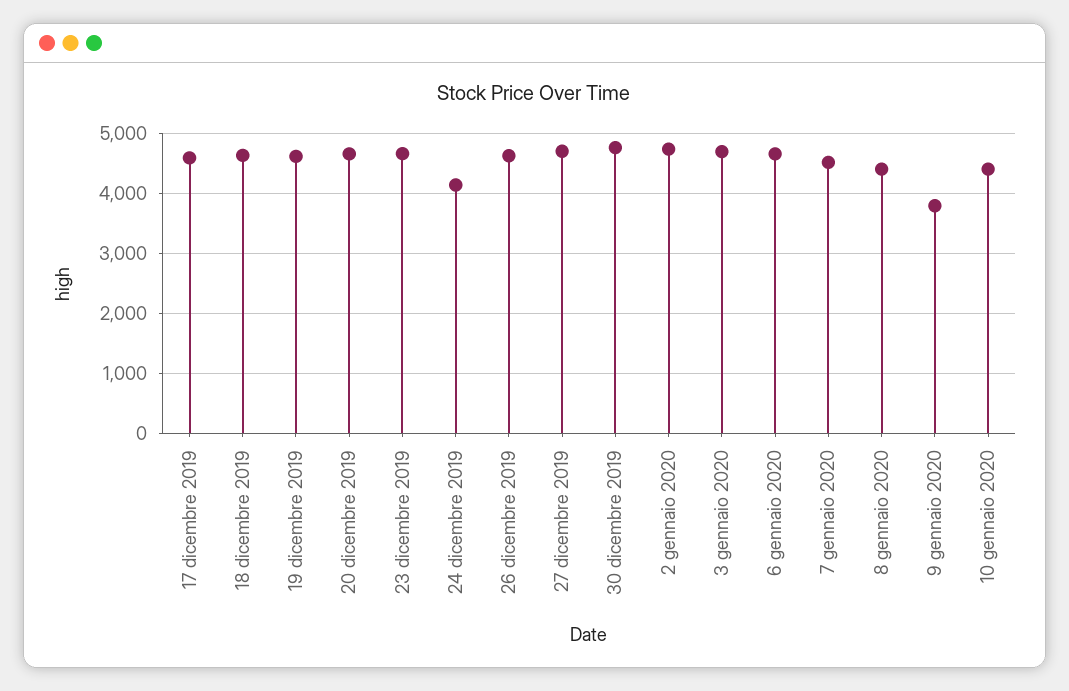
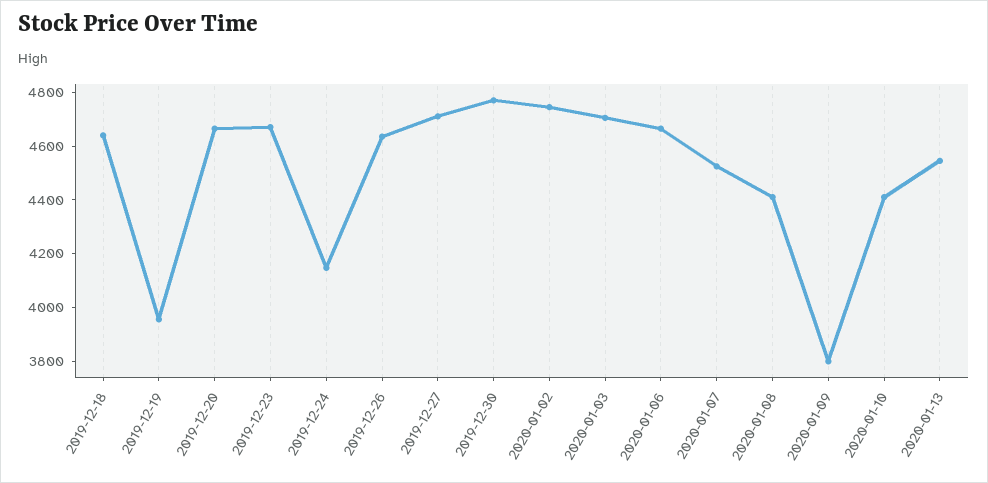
17 dicembre 2019: 4600 -> none
19 dicembre 2019: 4600 -> 3950
2020-01-13: none -> 4550

